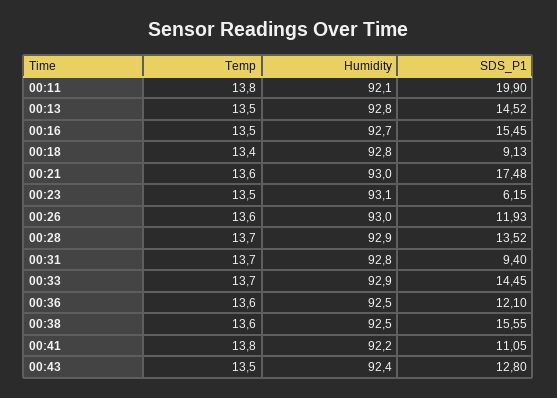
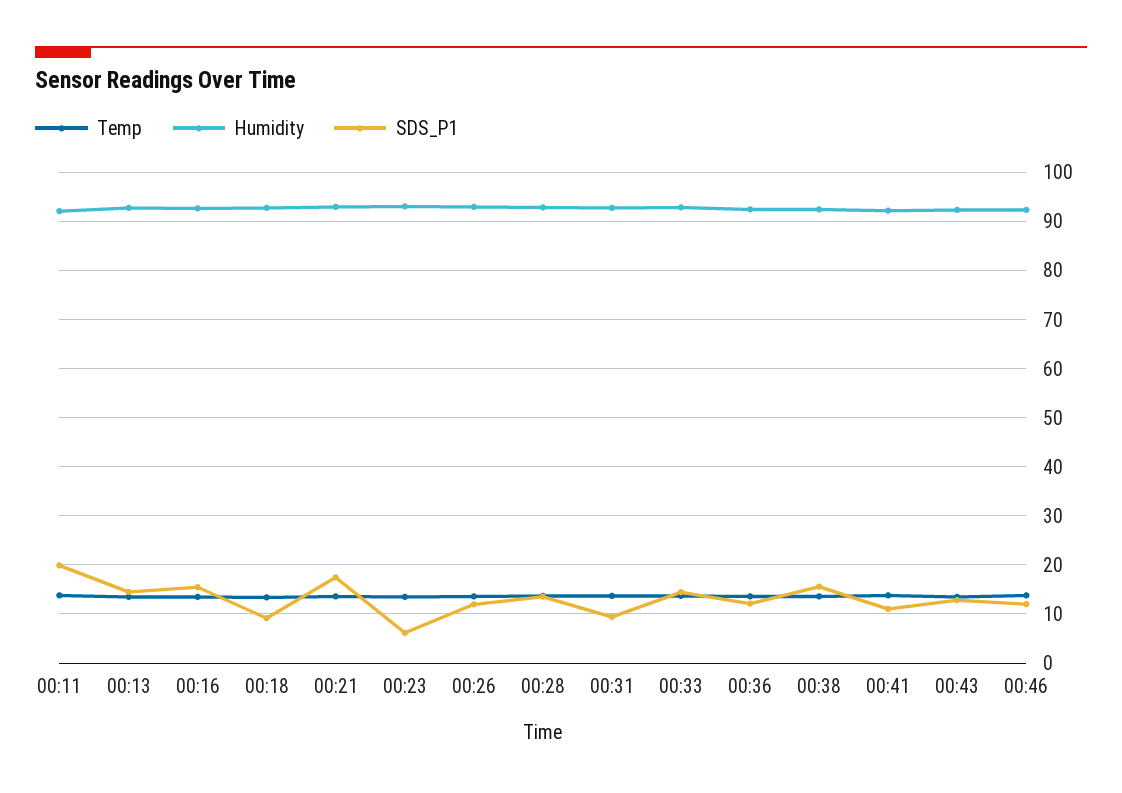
Temp, 00:46: none -> 14
Humidity, 00:46: none -> 92
SDS_P1, 00:46: none -> 12

